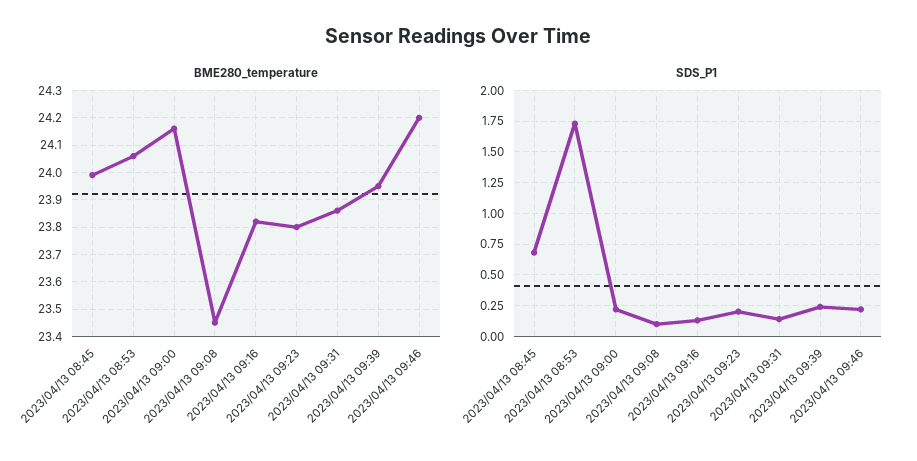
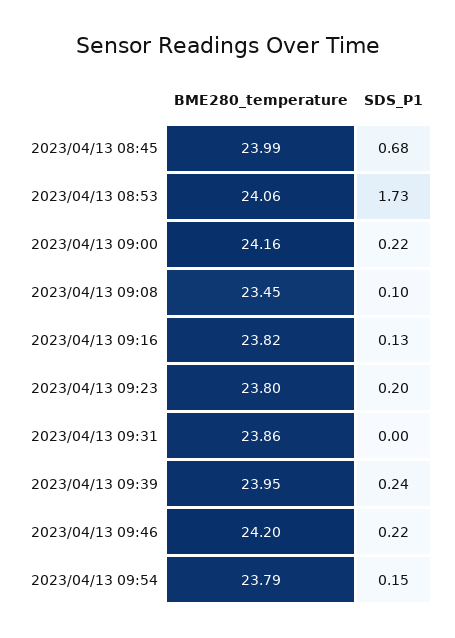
SDS_P1, 2023/04/13 09:31: 0.15 -> 0
BME280_temperature, 2023/04/13 09:54: none -> 23.79
SDS_P1, 2023/04/13 09:54: none -> 0.15

